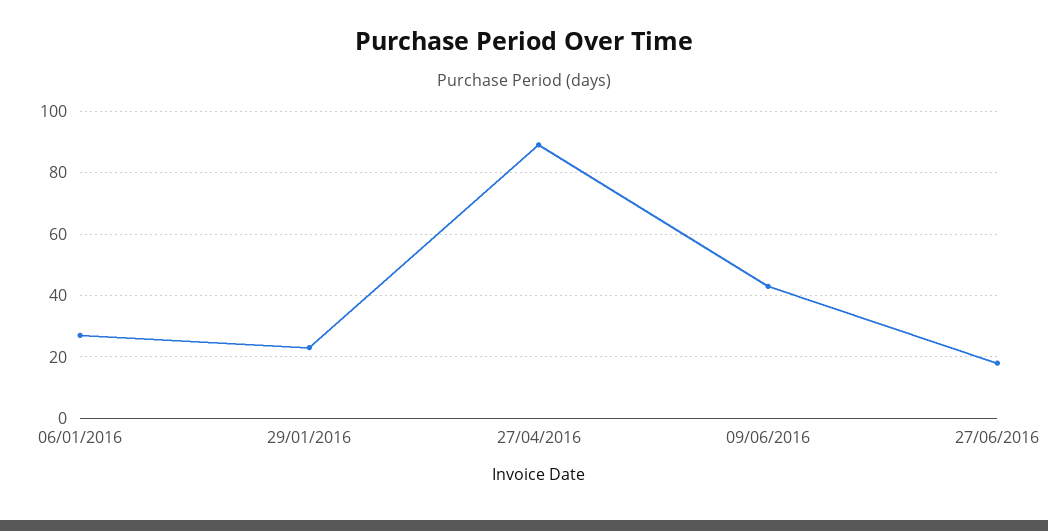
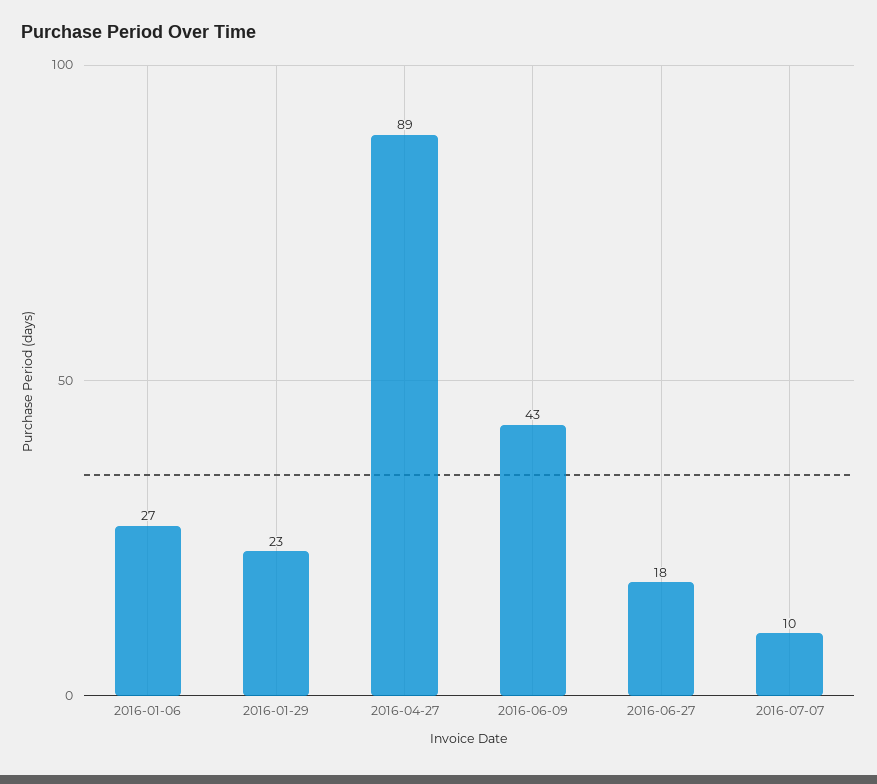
2016-07-07: none -> 10

